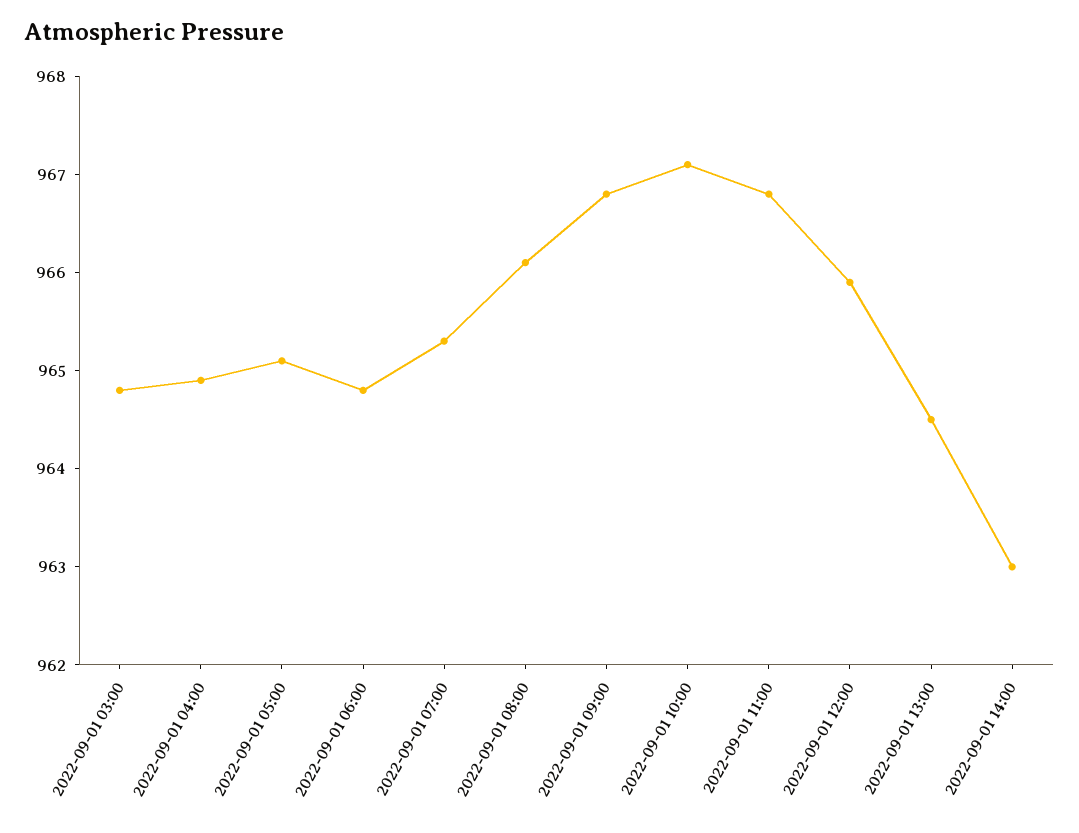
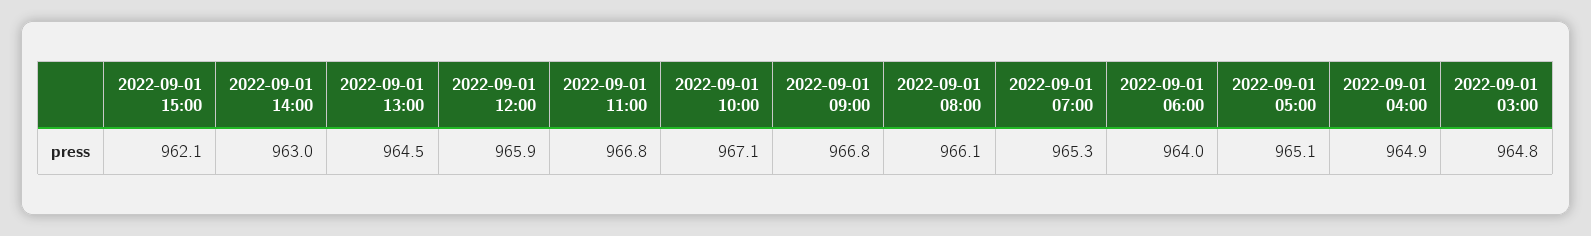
2022-09-01 06:00: 964.8 -> 964
2022-09-01 15:00: none -> 962.1

